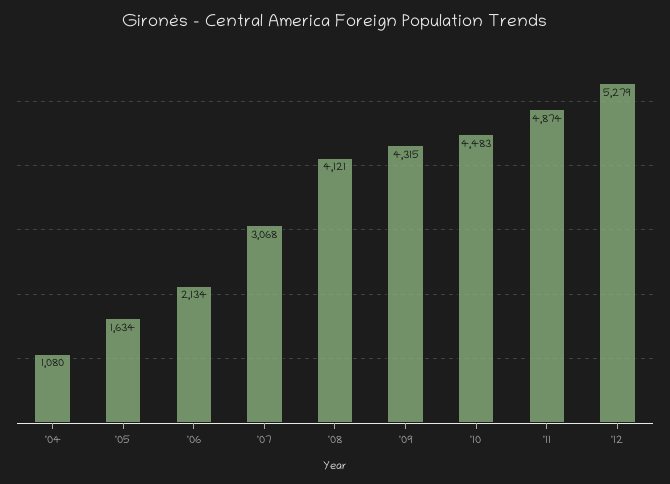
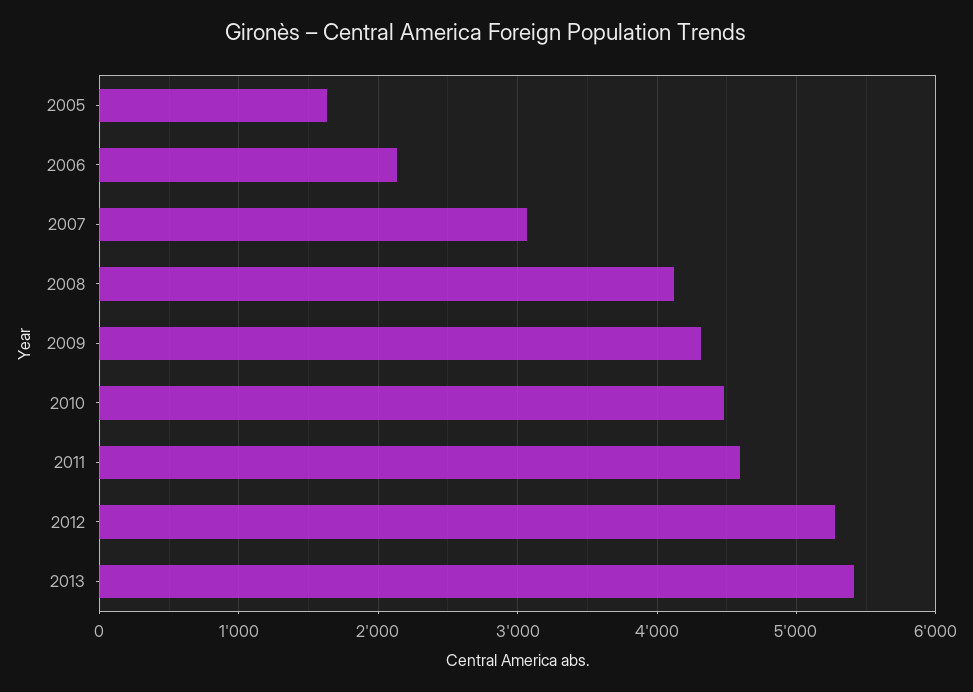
'04: 1080 -> none
'11: 4874 -> 4600
2013: none -> 5400

